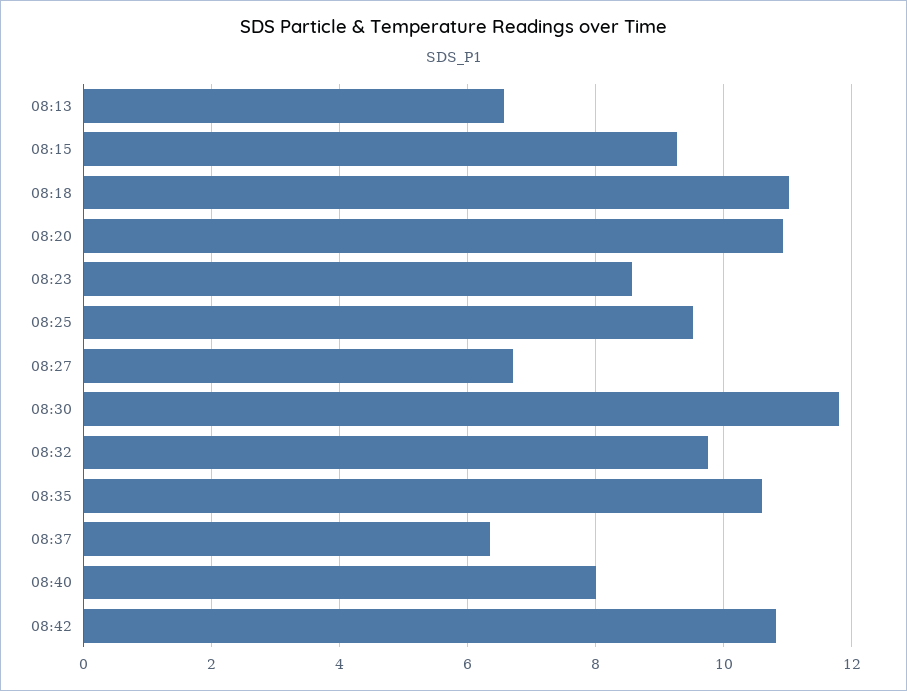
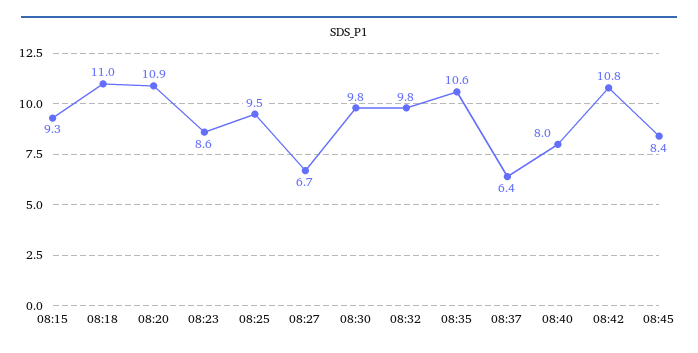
08:13: 6.6 -> none
08:30: 11.8 -> 9.8
08:45: none -> 8.4

